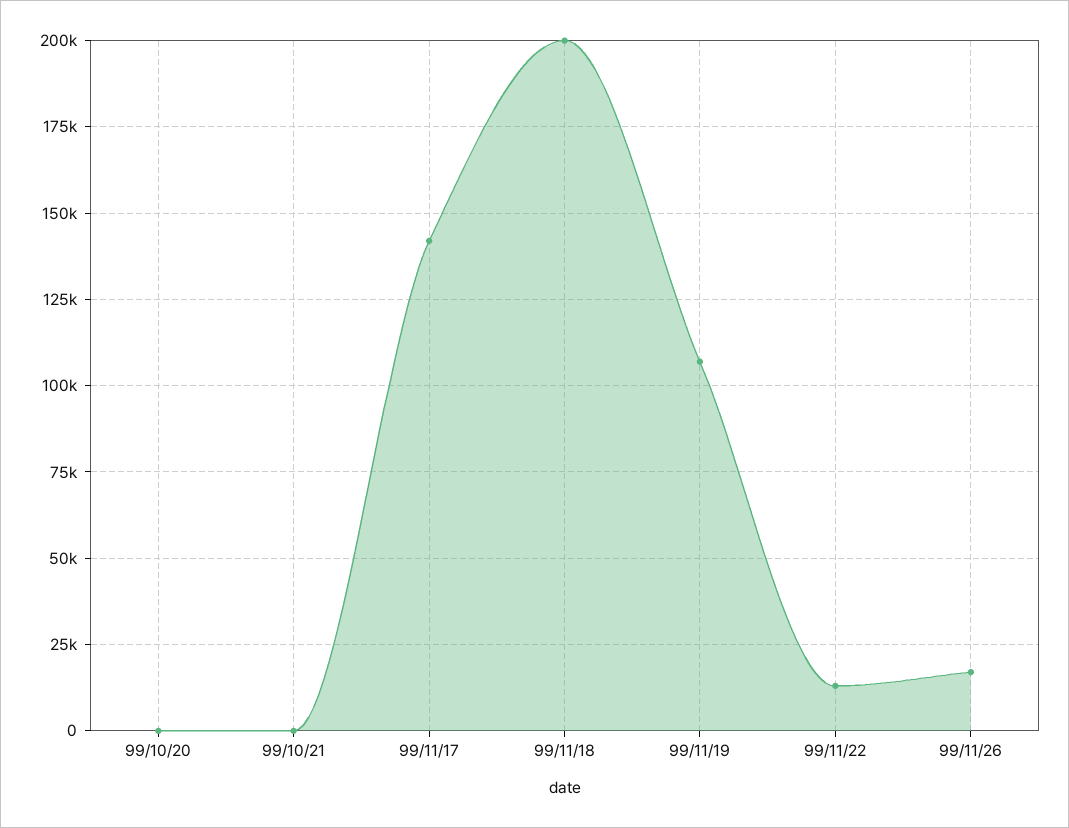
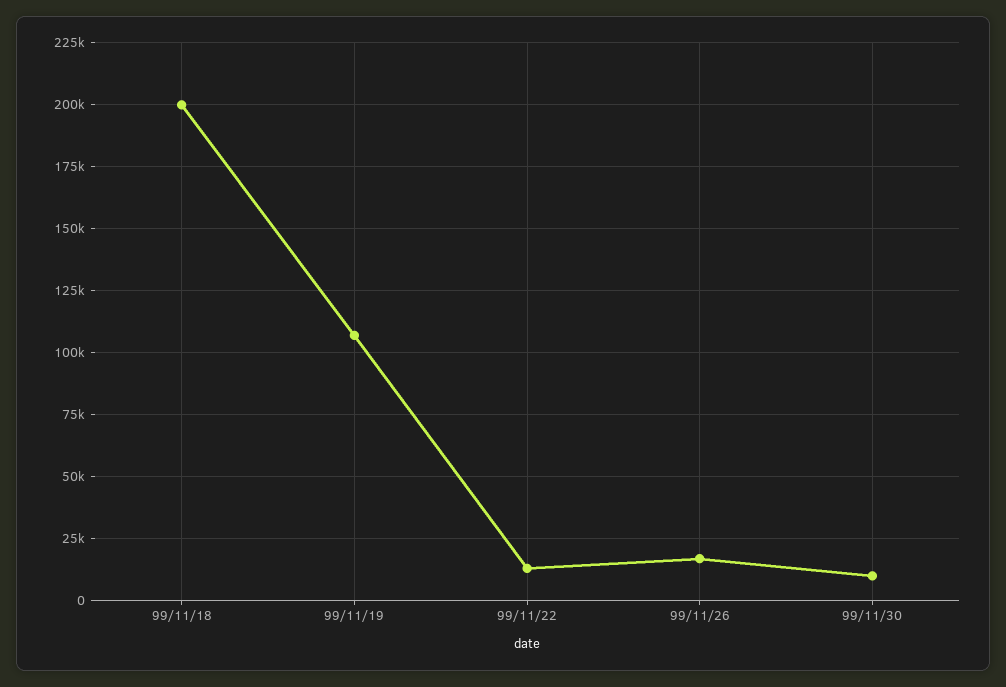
99/10/20: 0 -> none
99/10/21: 0 -> none
99/11/17: 142500 -> none
99/11/30: none -> 10000

